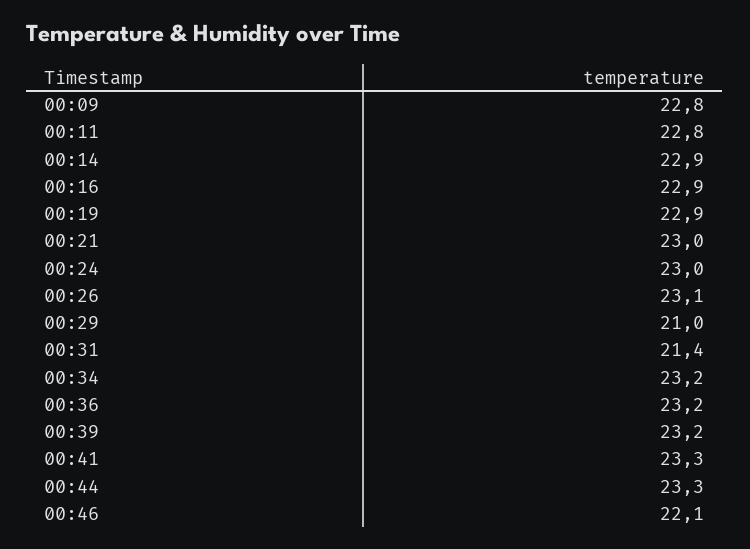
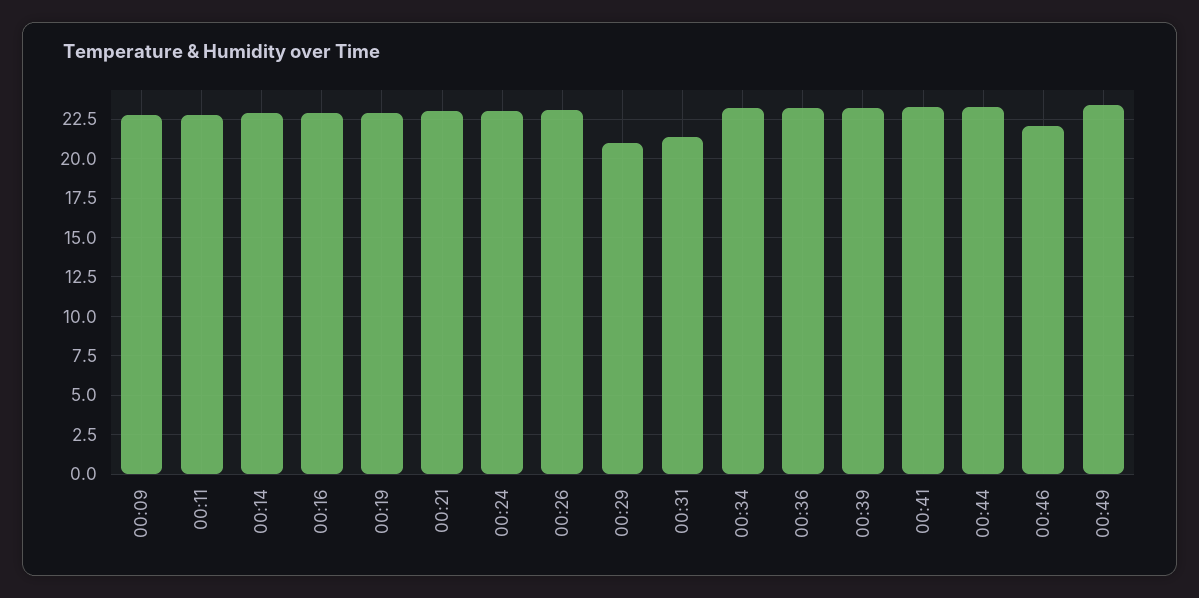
00:49: none -> 23.5

